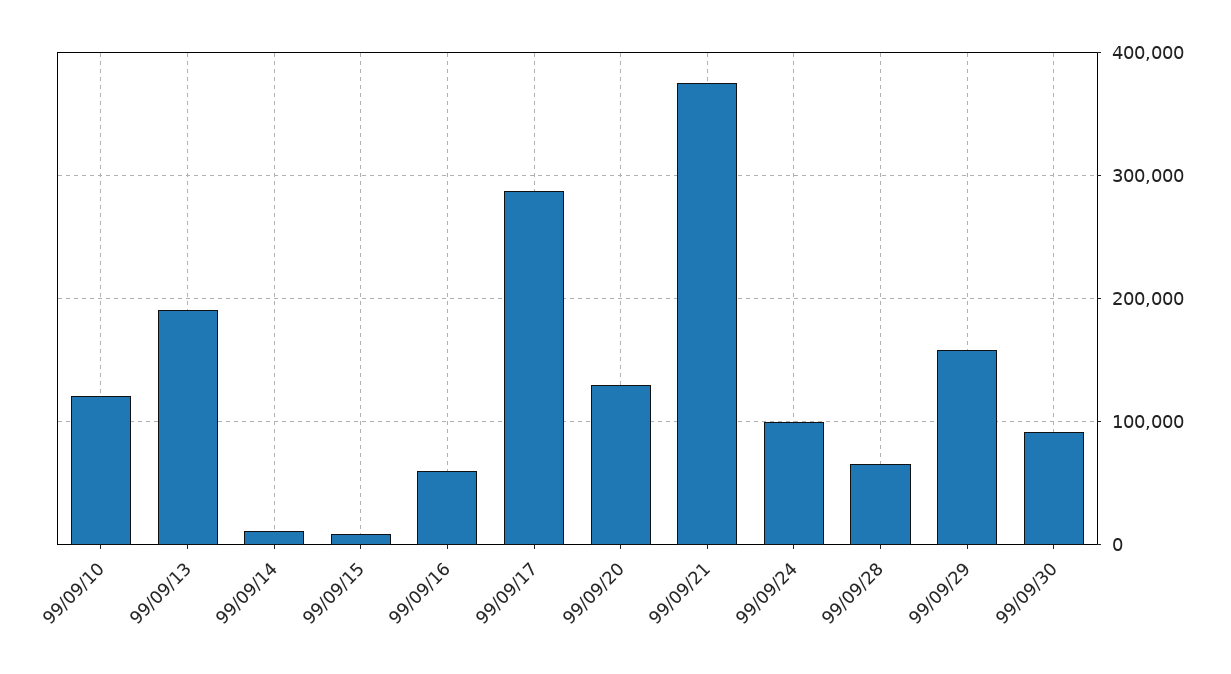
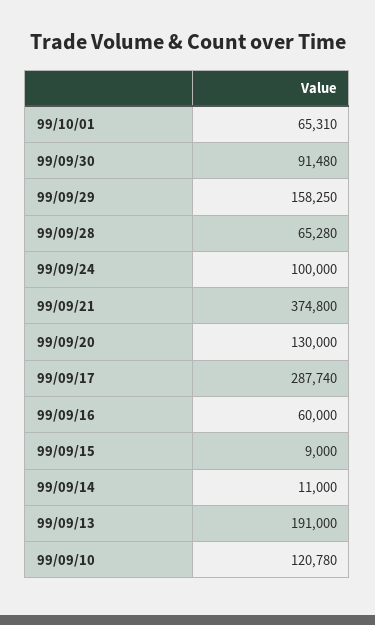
99/10/01: none -> 65310

